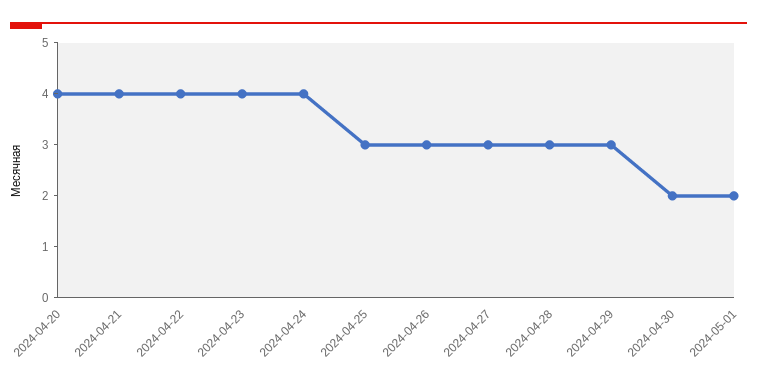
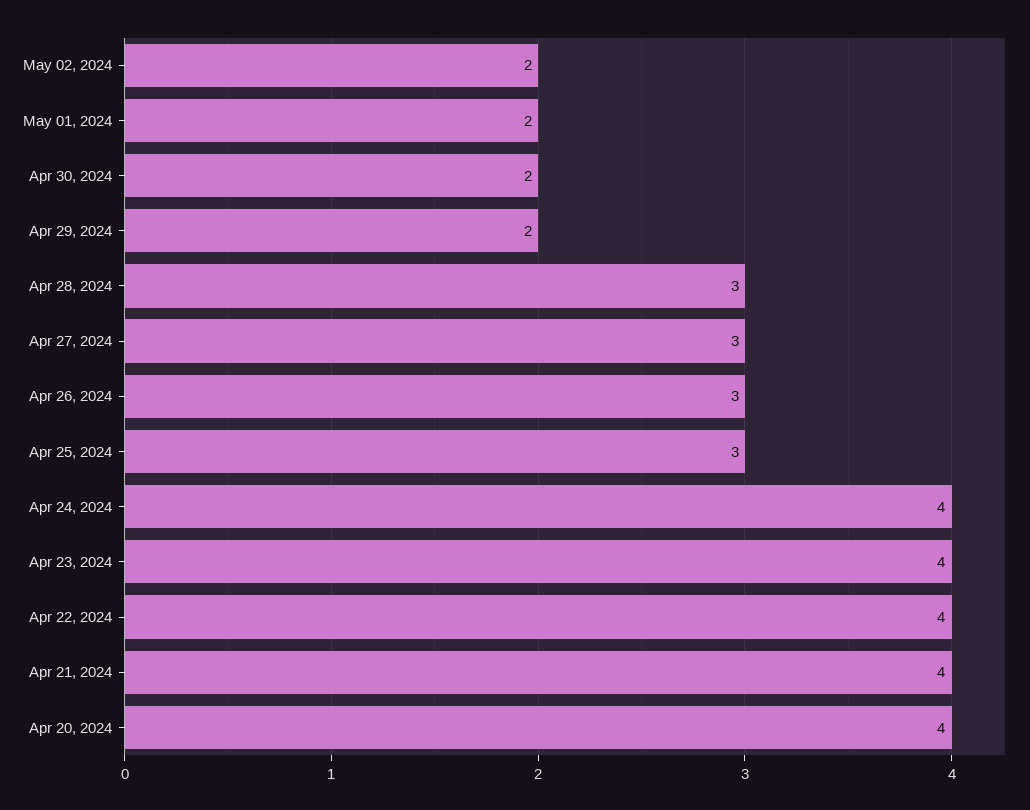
2024-04-29: 3 -> 2
May 02, 2024: none -> 2

